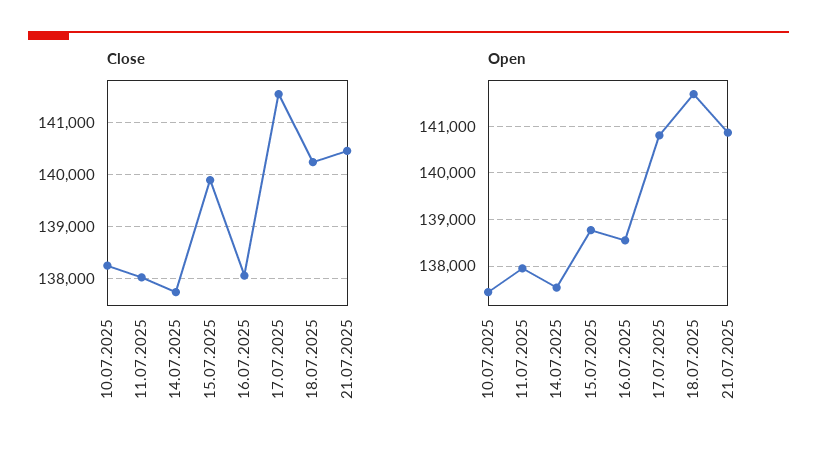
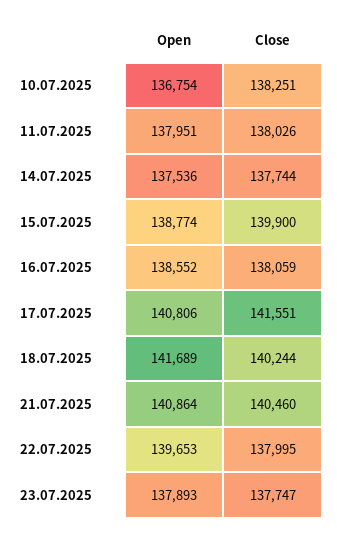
Open, 10.07.2025: 137400 -> 136754
Open, 22.07.2025: none -> 139653
Close, 22.07.2025: none -> 137995
Open, 23.07.2025: none -> 137893
Close, 23.07.2025: none -> 137747

